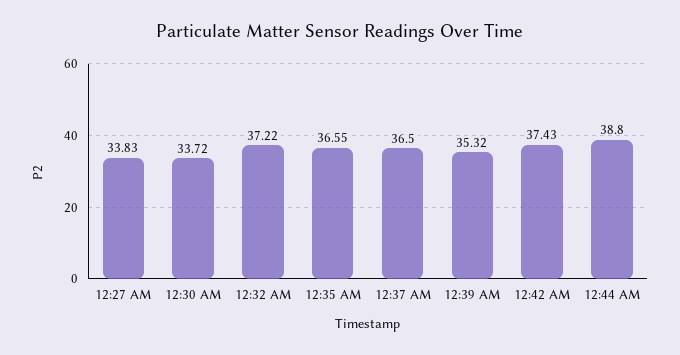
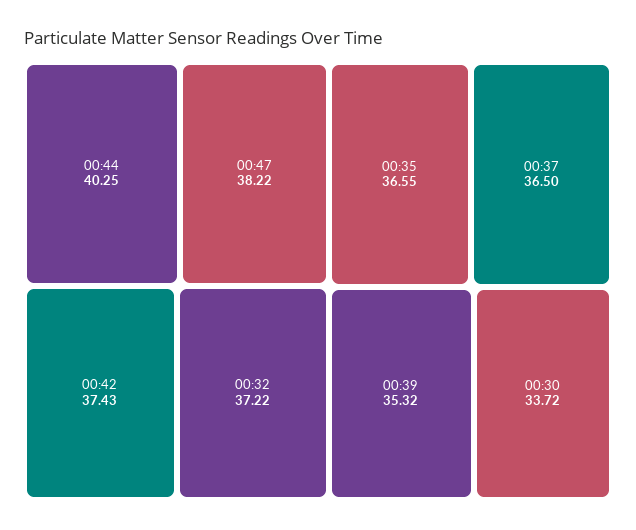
12:27 AM: 33.83 -> none
12:44 AM: 38.8 -> 40.25
00:47: none -> 38.22

